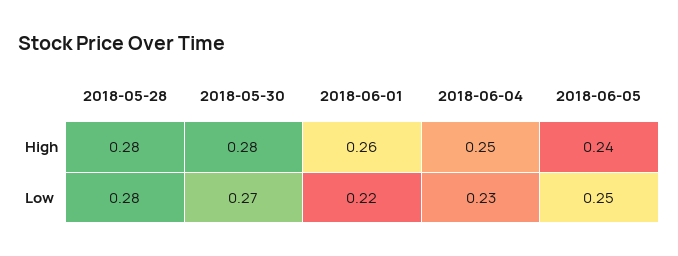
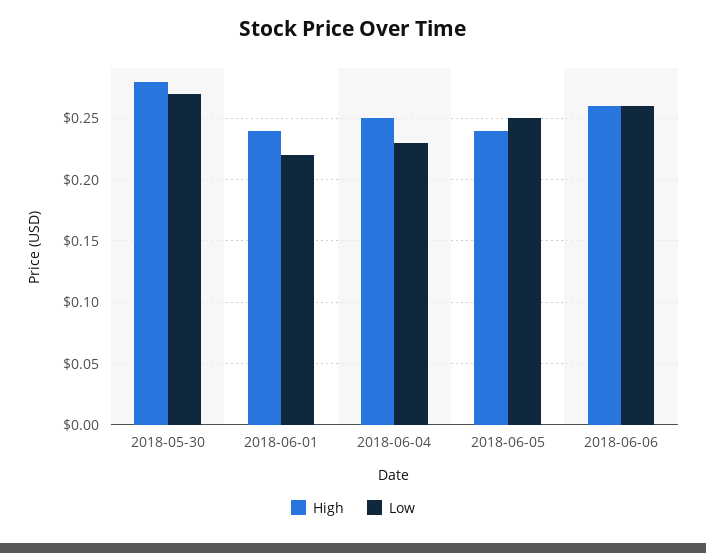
High, 2018-05-28: 0.28 -> none
High, 2018-06-01: 0.26 -> 0.24
Low, 2018-05-28: 0.28 -> none
High, 2018-06-06: none -> 0.26
Low, 2018-06-06: none -> 0.26

